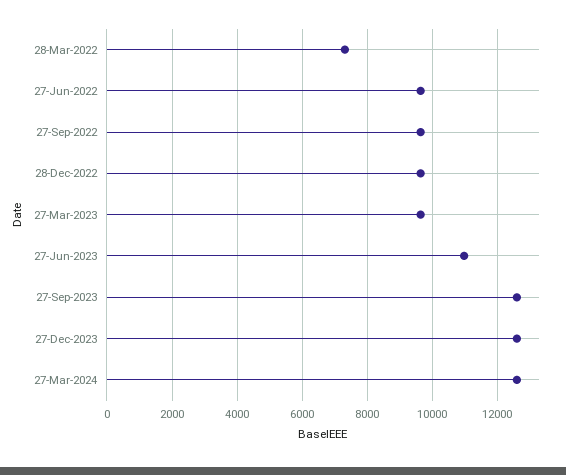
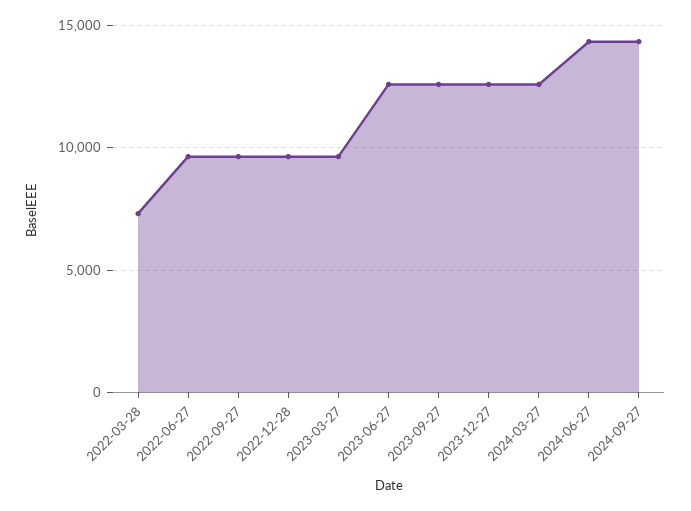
27-Jun-2023: 11000 -> 12500
2024-06-27: none -> 14500
2024-09-27: none -> 14500

